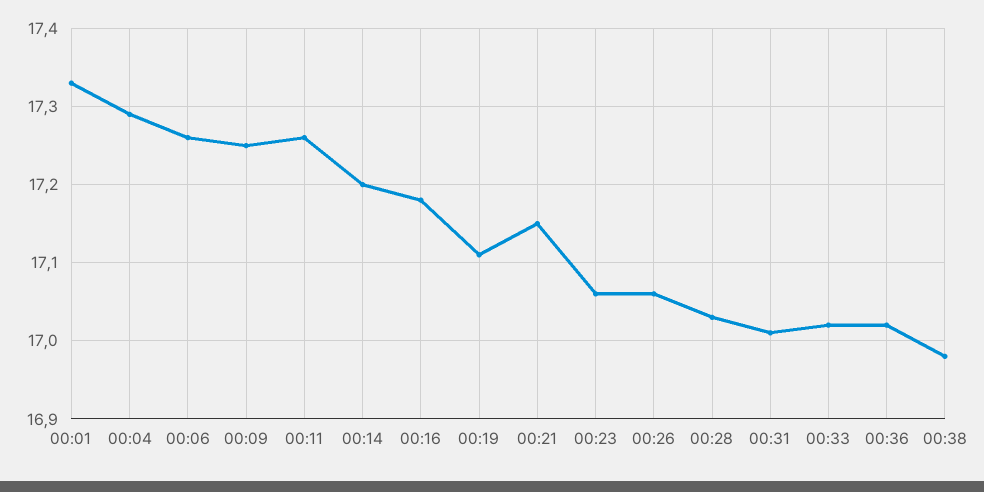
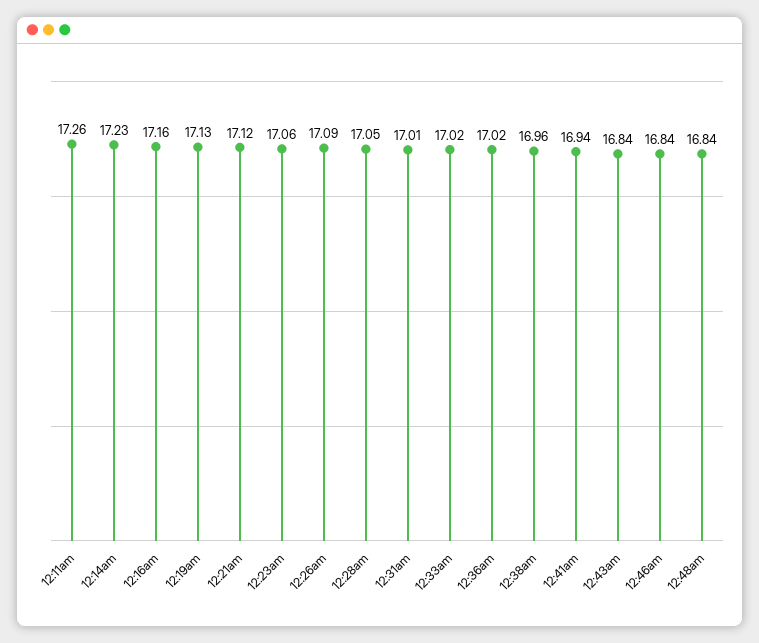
00:01: 17.33 -> none
00:04: 17.29 -> none
00:06: 17.26 -> none
00:09: 17.25 -> none
00:14: 17.2 -> 17.23
00:16: 17.18 -> 17.16
00:19: 17.11 -> 17.13
00:21: 17.15 -> 17.12
00:26: 17.06 -> 17.09
00:28: 17.03 -> 17.05
00:38: 16.98 -> 16.96
12:41am: none -> 16.94
12:43am: none -> 16.84
12:46am: none -> 16.84
12:48am: none -> 16.84

